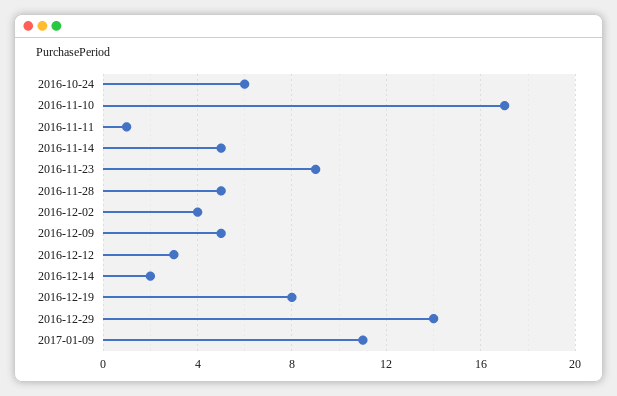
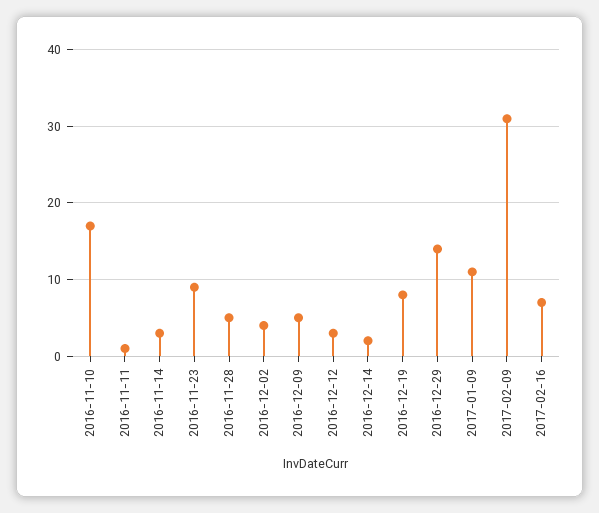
2016-10-24: 6 -> none
2016-11-14: 5 -> 3
2017-02-09: none -> 31
2017-02-16: none -> 7

